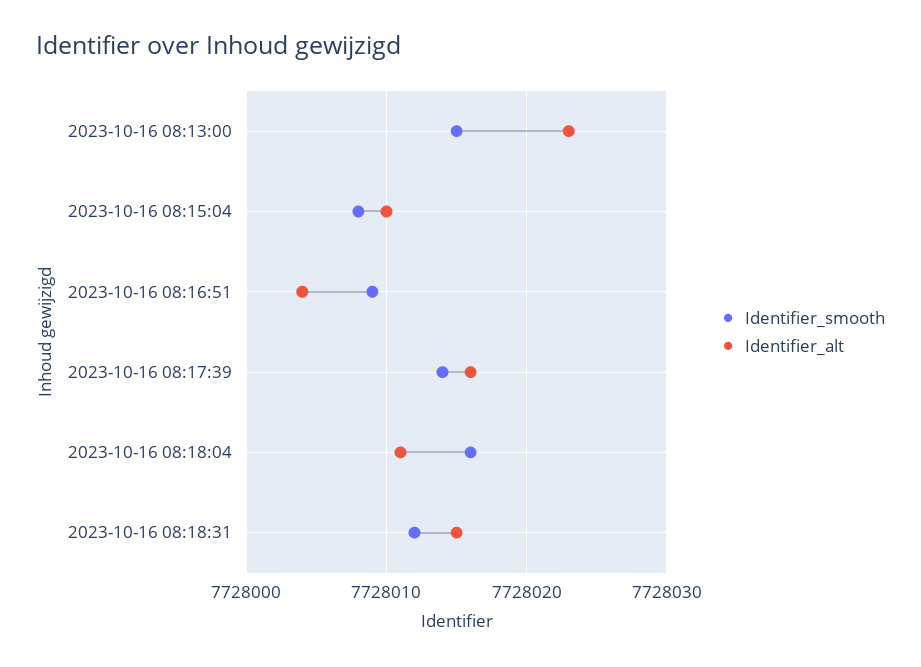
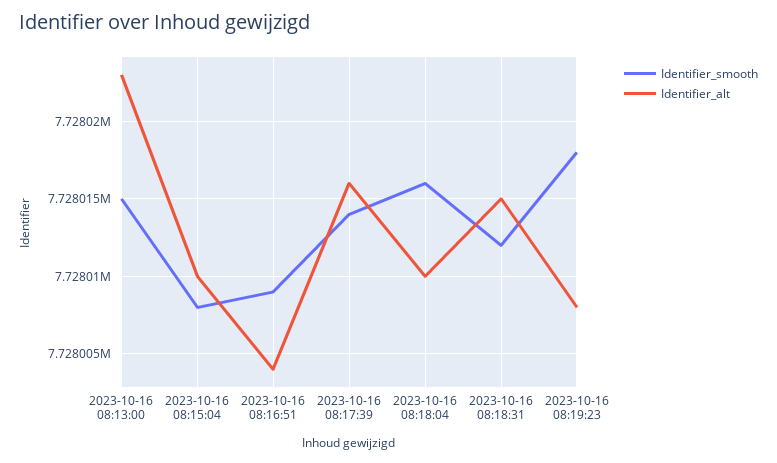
Identifier_alt, 2023-10-16 08:18:04: 7728011 -> 7728010
Identifier_smooth, 2023-10-16 08:19:23: none -> 7728018
Identifier_alt, 2023-10-16 08:19:23: none -> 7728008

